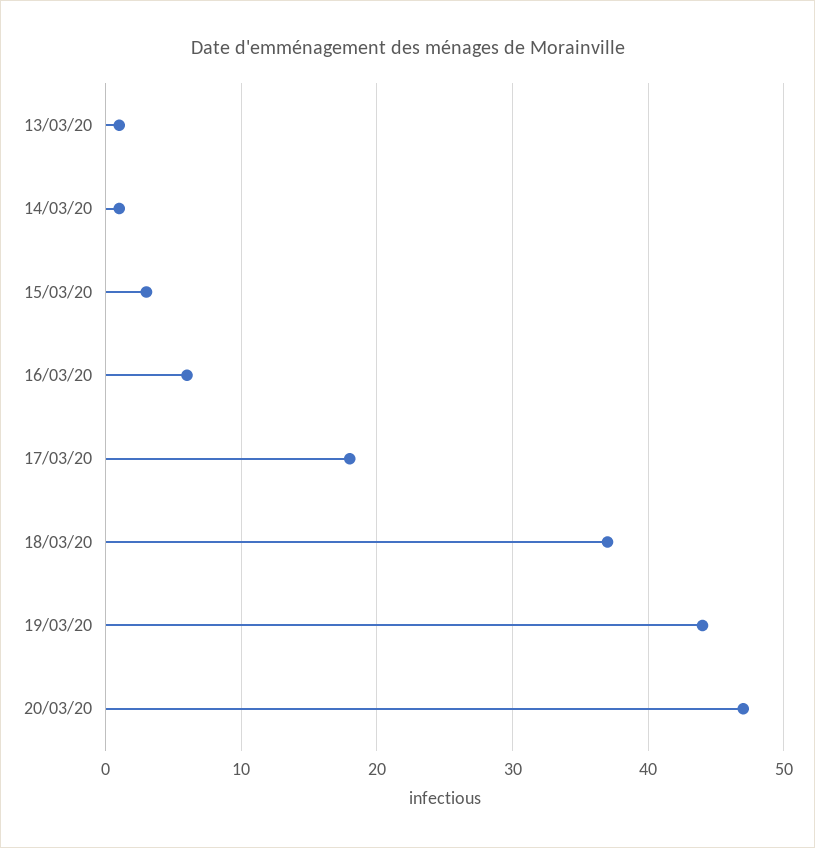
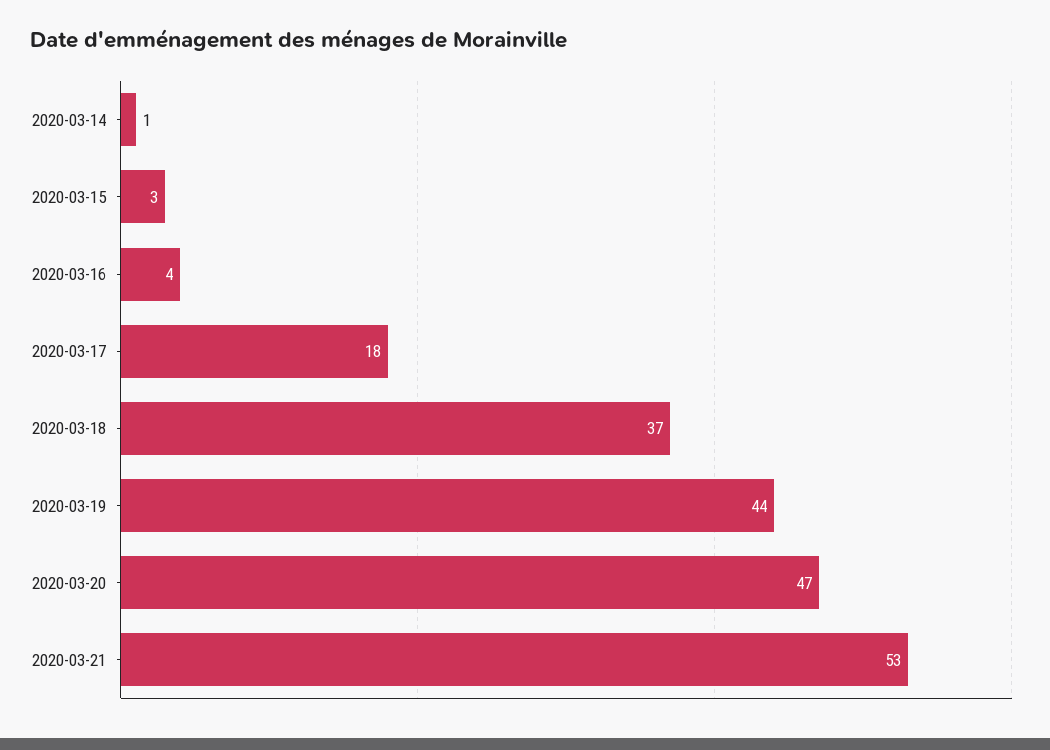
13/03/20: 1 -> none
16/03/20: 6 -> 4
2020-03-21: none -> 53

